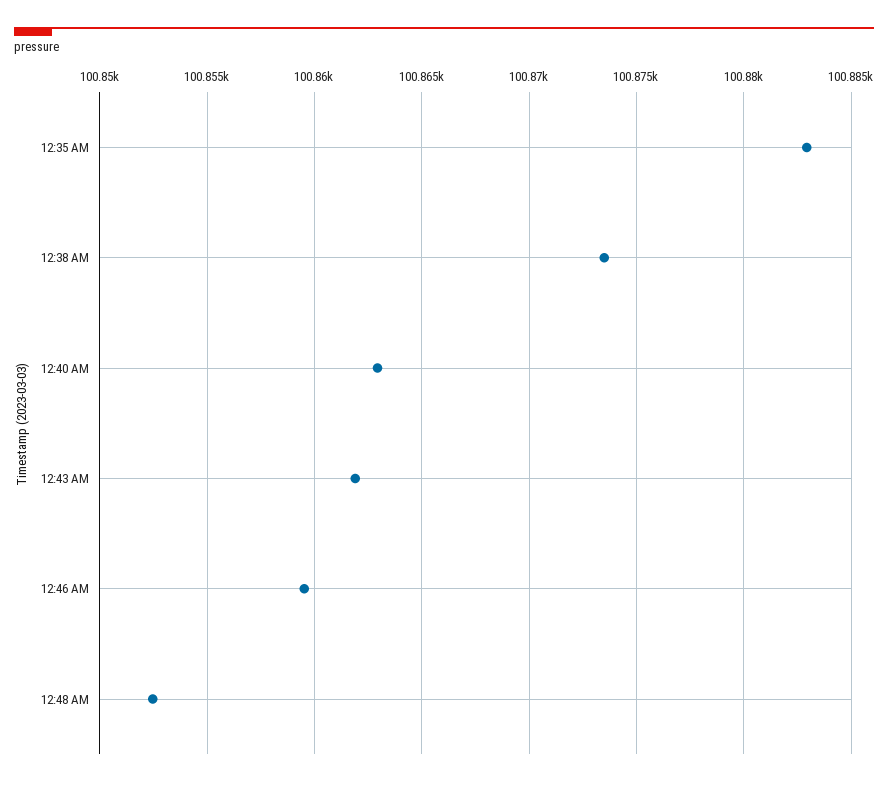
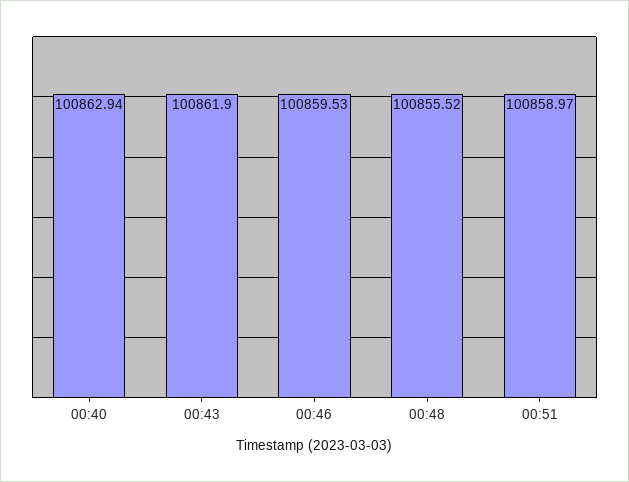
12:35 AM: 100883 -> none
12:38 AM: 100873.5 -> none
12:48 AM: 100852.5 -> 100855.52
00:51: none -> 100858.97

